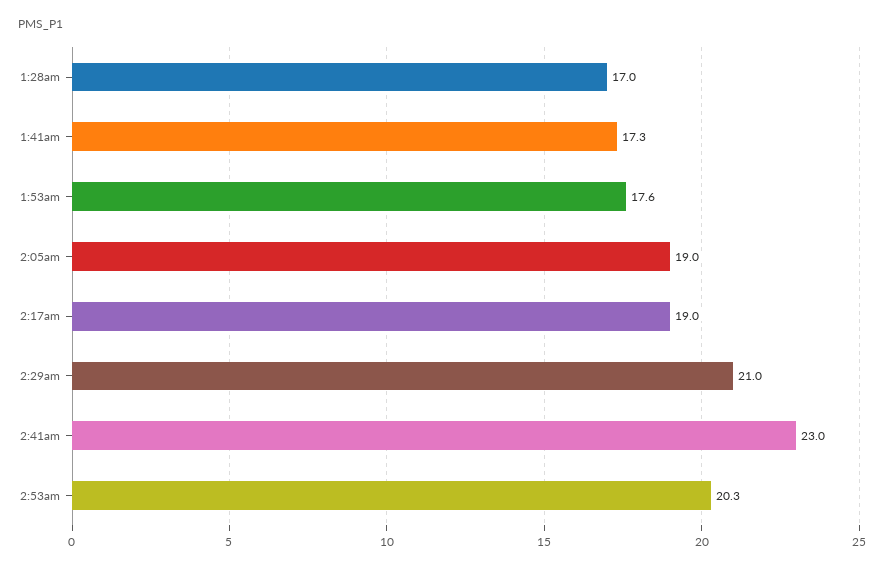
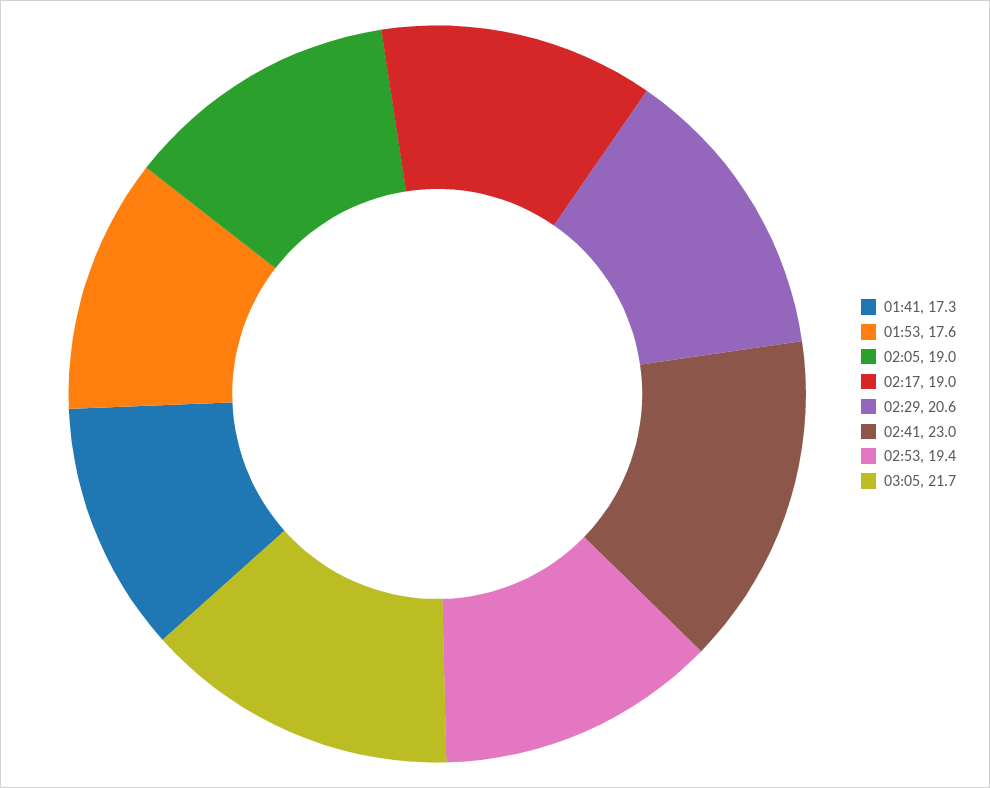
1:28am: 17 -> none
2:29am: 21 -> 20.6
2:53am: 20.3 -> 19.4
03:05: none -> 21.7

